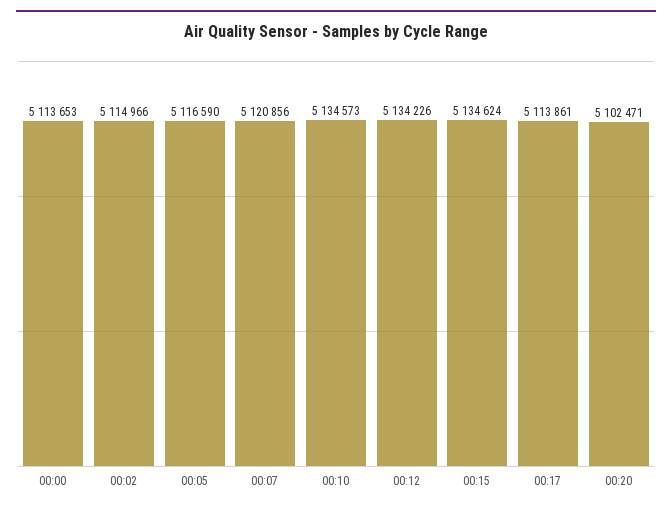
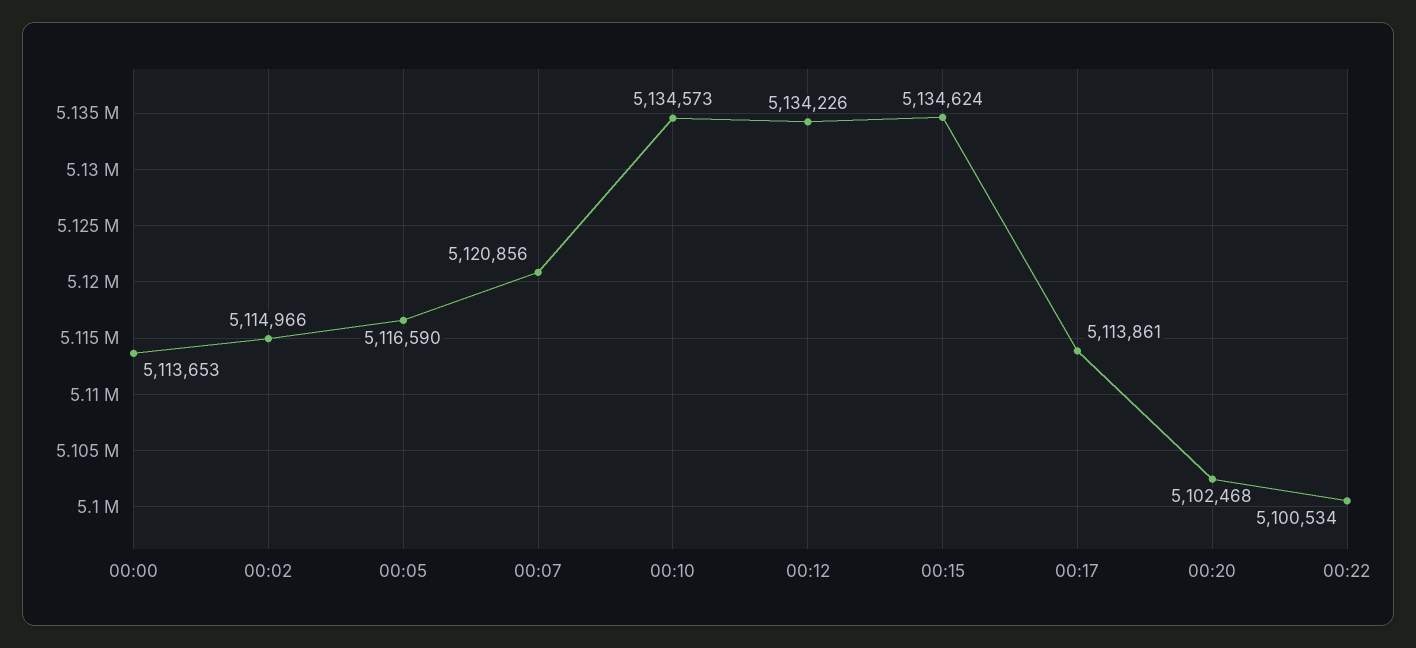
00:20: 5102471 -> 5102468
00:22: none -> 5100534

